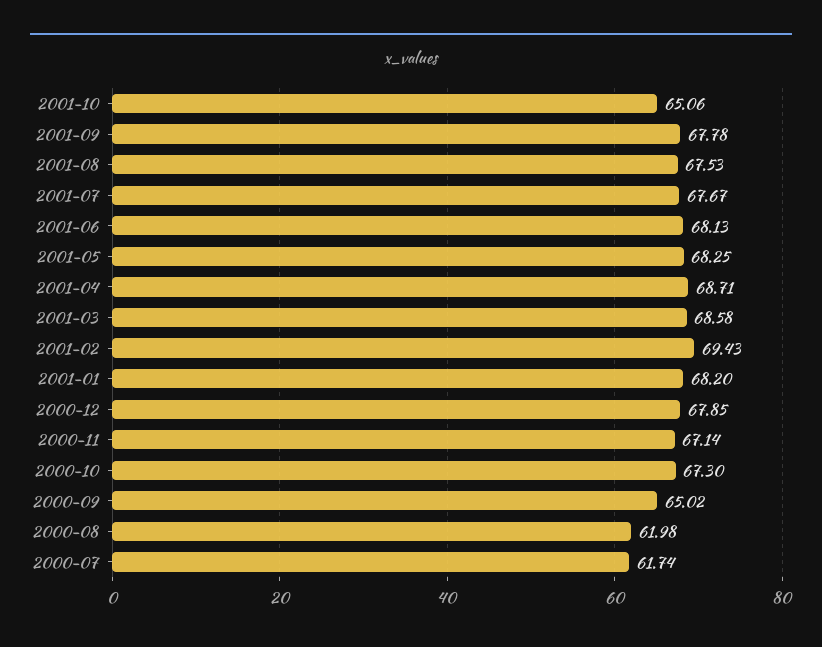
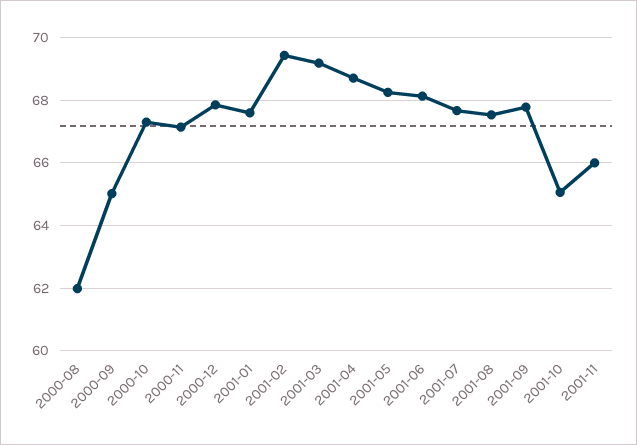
2001-03: 68.58 -> 69.2
2001-01: 68.2 -> 67.6
2000-07: 61.74 -> none
2001-11: none -> 66

